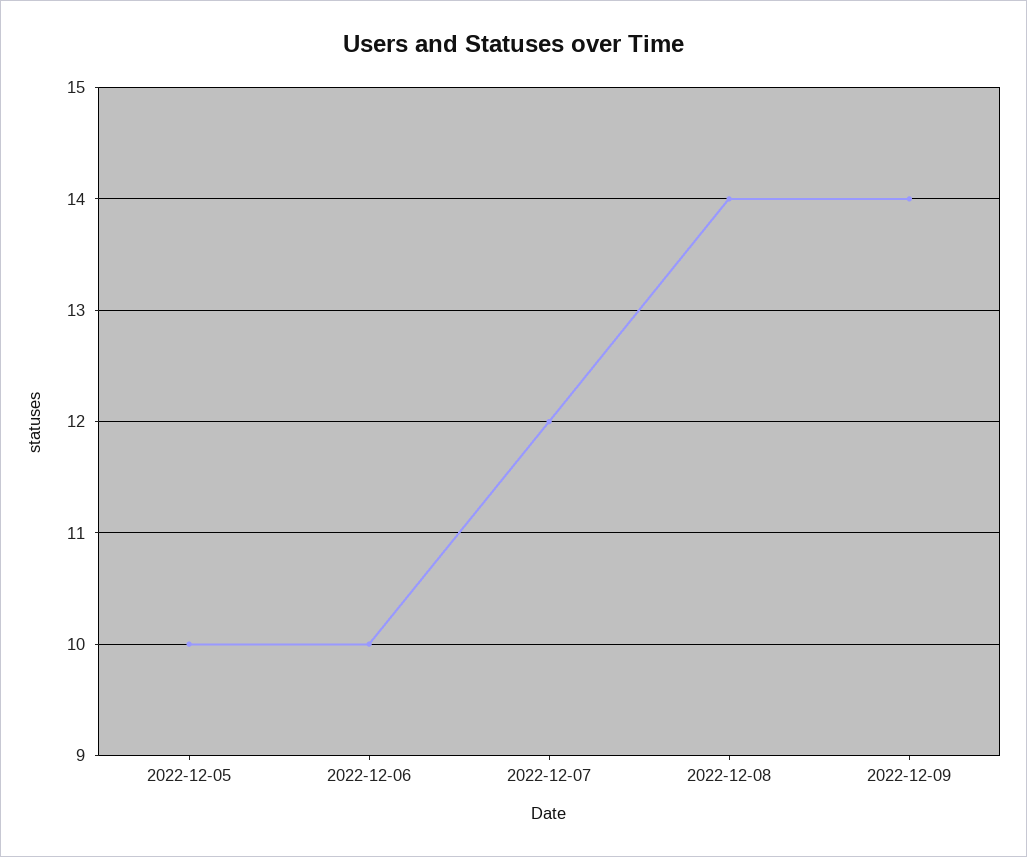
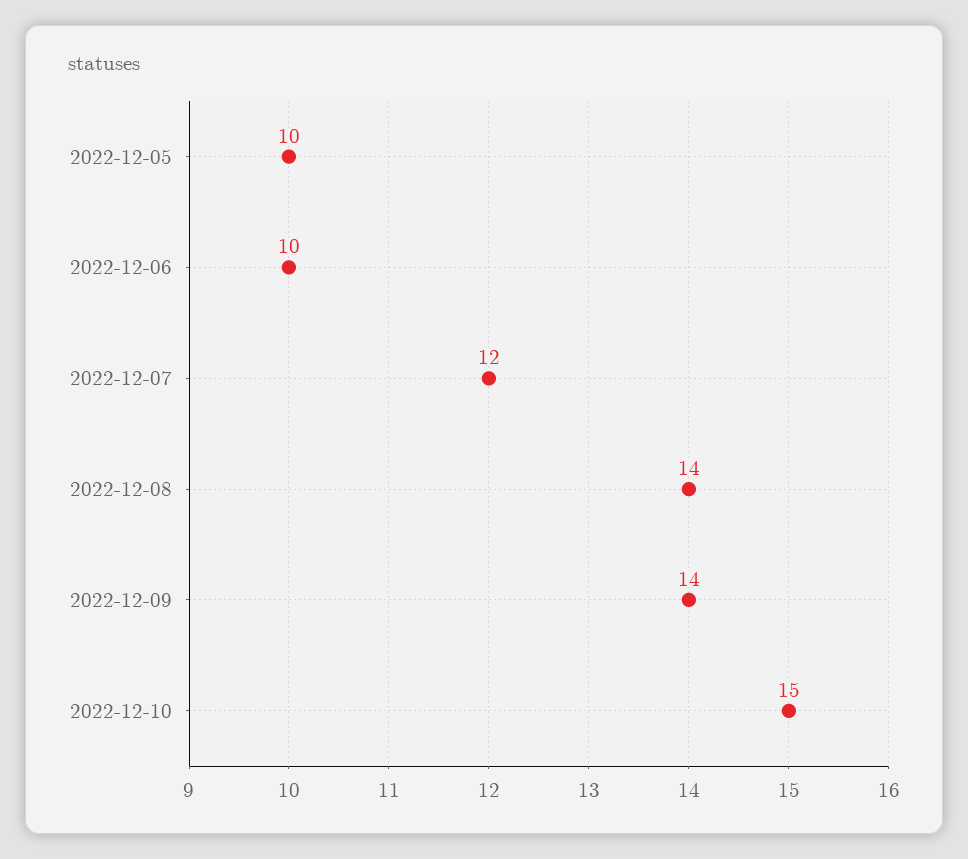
2022-12-10: none -> 15

